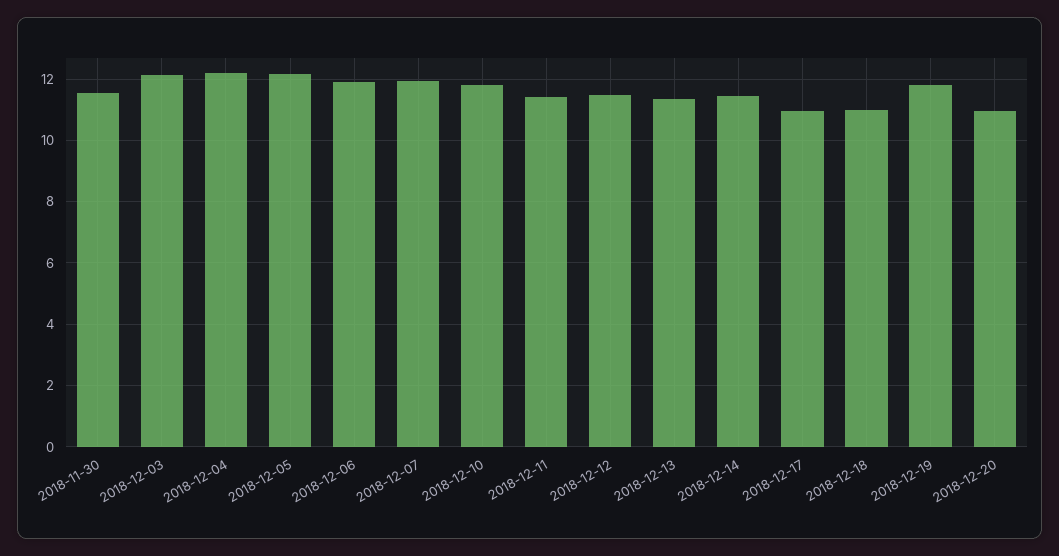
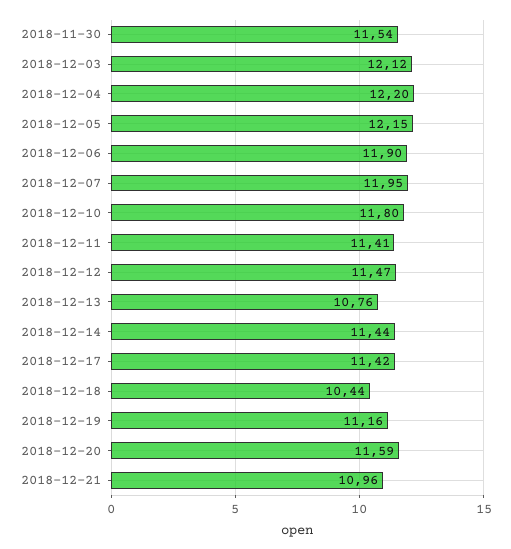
2018-12-13: 11.4 -> 10.76
2018-12-17: 11 -> 11.42
2018-12-18: 11 -> 10.44
2018-12-19: 11.8 -> 11.16
2018-12-20: 11 -> 11.59
2018-12-21: none -> 10.96

